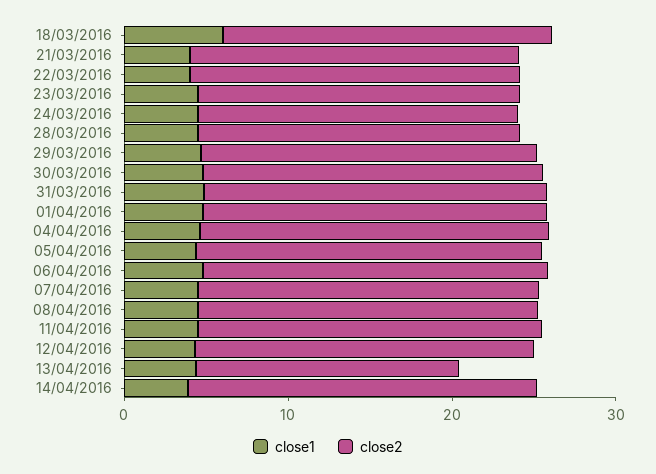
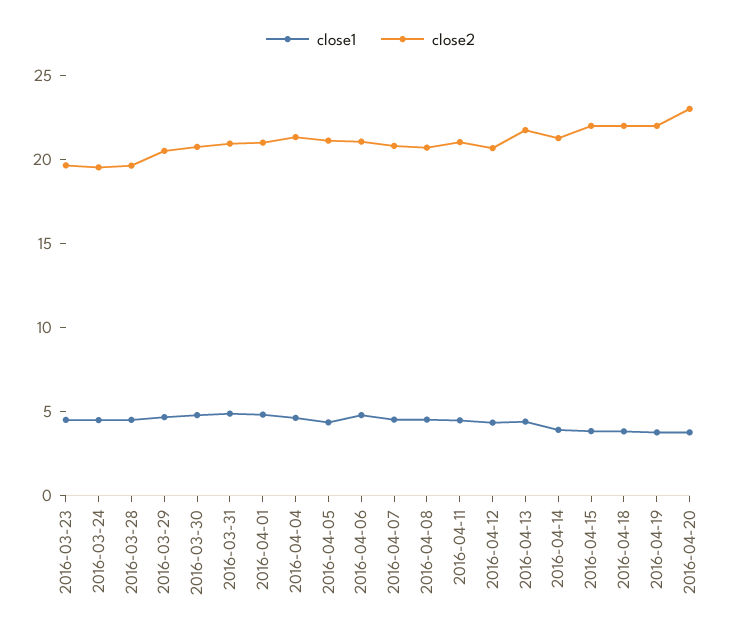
close1, 18/03/2016: 6 -> none
close2, 18/03/2016: 20 -> none
close1, 21/03/2016: 4 -> none
close2, 21/03/2016: 20 -> none
close1, 22/03/2016: 4 -> none
close2, 22/03/2016: 20 -> none
close2, 13/04/2016: 16 -> 22
close1, 2016-04-15: none -> 4
close2, 2016-04-15: none -> 22
close1, 2016-04-18: none -> 4
close2, 2016-04-18: none -> 22
close1, 2016-04-19: none -> 4
close2, 2016-04-19: none -> 22
close1, 2016-04-20: none -> 4
close2, 2016-04-20: none -> 23

